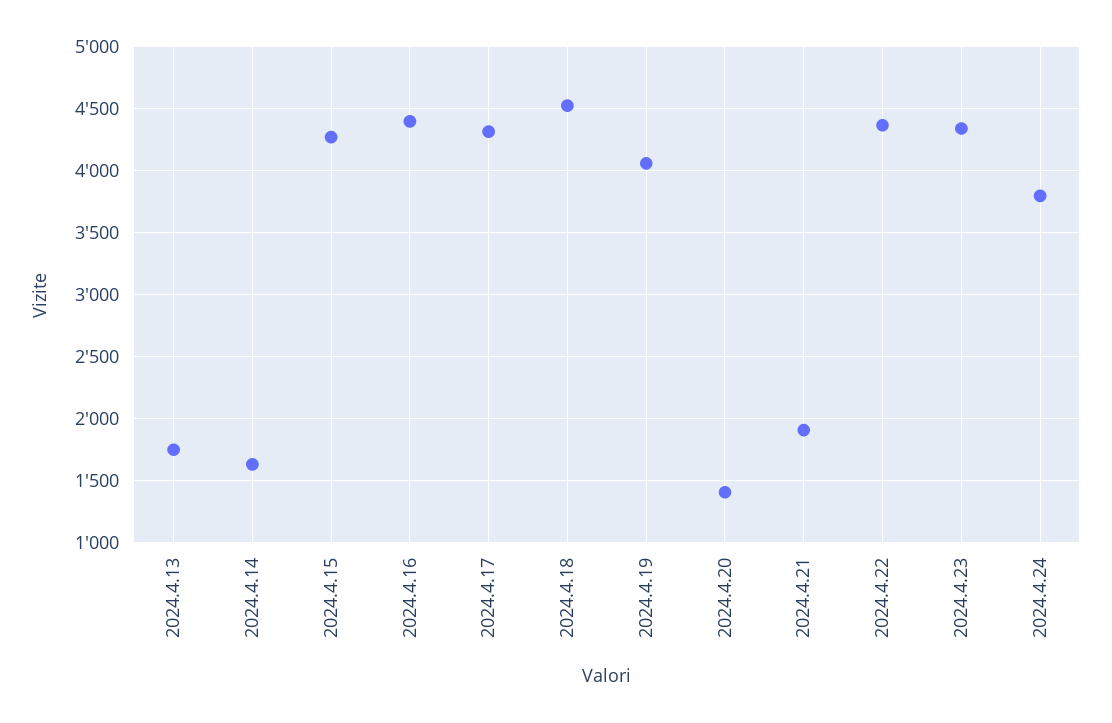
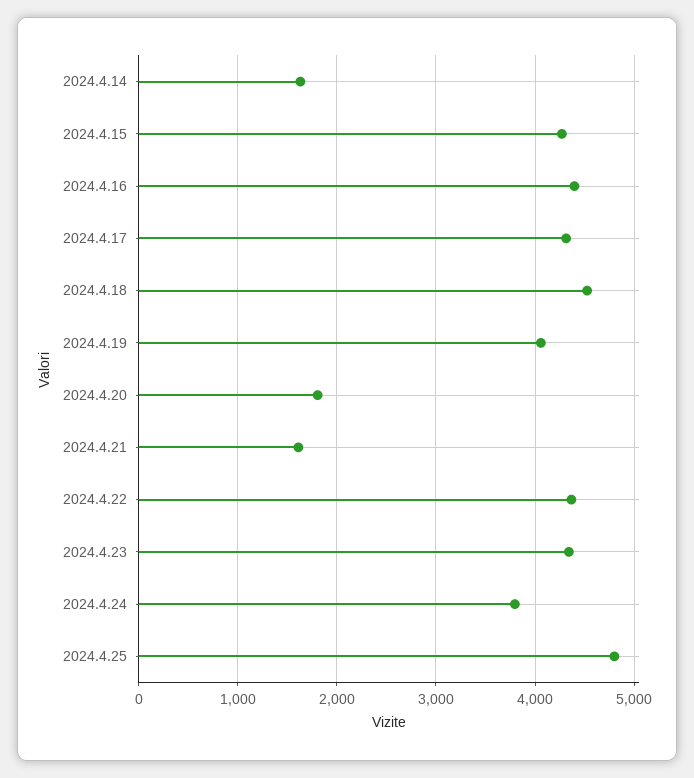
2024.4.13: 1750 -> none
2024.4.20: 1400 -> 1800
2024.4.21: 1900 -> 1600
2024.4.25: none -> 4800

